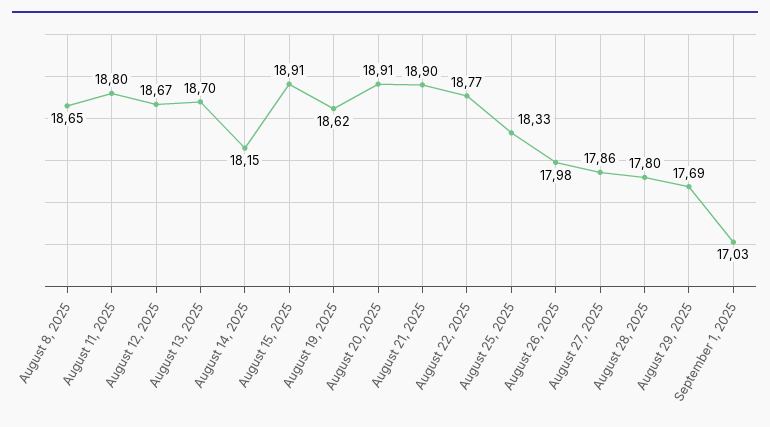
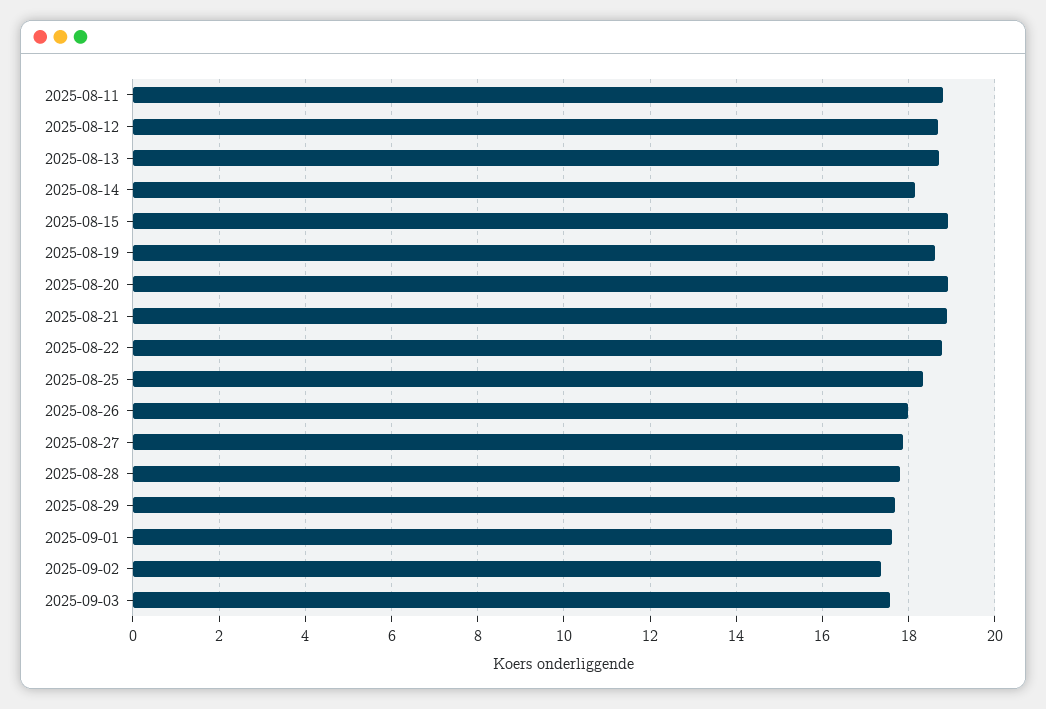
August 8, 2025: 18.65 -> none
September 1, 2025: 17.03 -> 17.6
2025-09-02: none -> 17.4
2025-09-03: none -> 17.6

